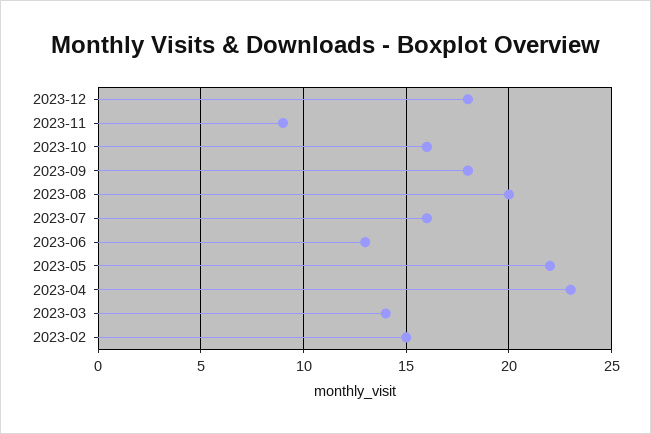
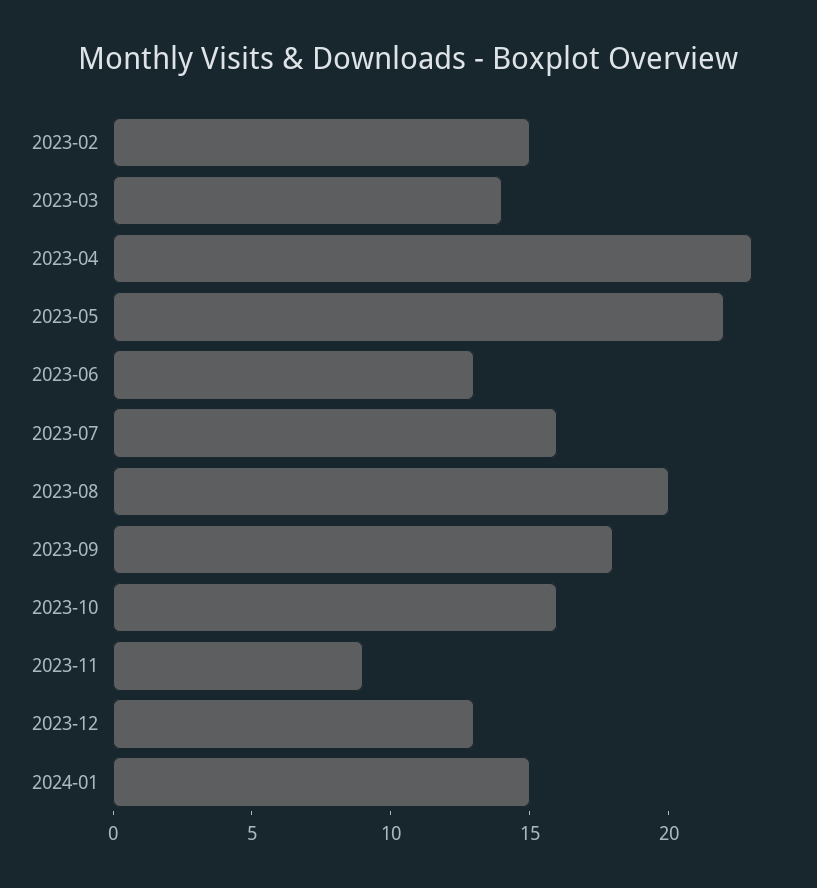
2023-12: 18 -> 13
2024-01: none -> 15

